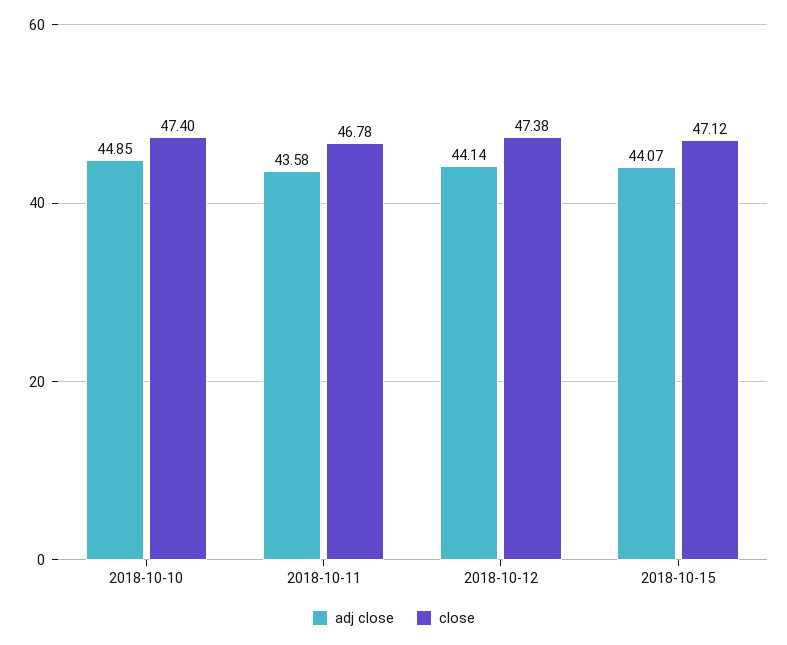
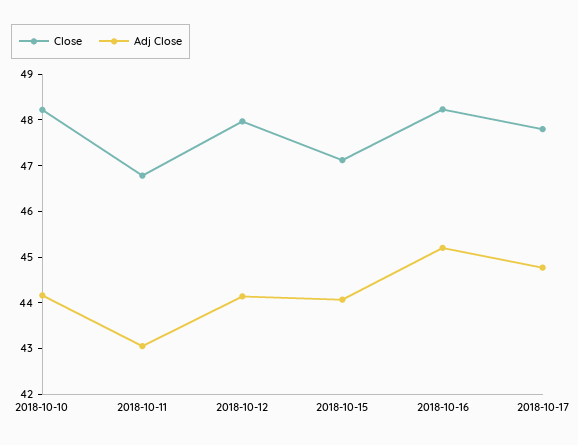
adj close, 2018-10-10: 44.85 -> 44.2
close, 2018-10-10: 47.4 -> 48.2
adj close, 2018-10-11: 43.58 -> 43
close, 2018-10-12: 47.38 -> 48
close, 2018-10-16: none -> 48.2
adj close, 2018-10-16: none -> 45.2
close, 2018-10-17: none -> 47.8
adj close, 2018-10-17: none -> 44.8

